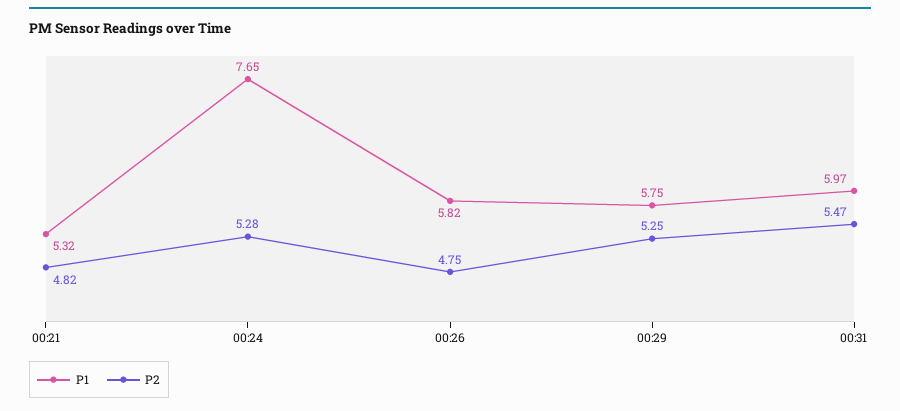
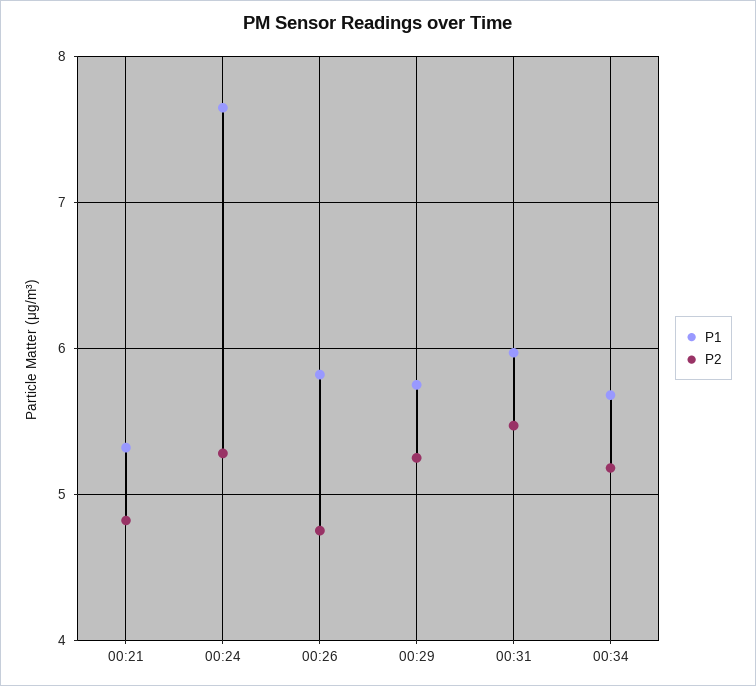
P1, 00:34: none -> 5.7
P2, 00:34: none -> 5.2

